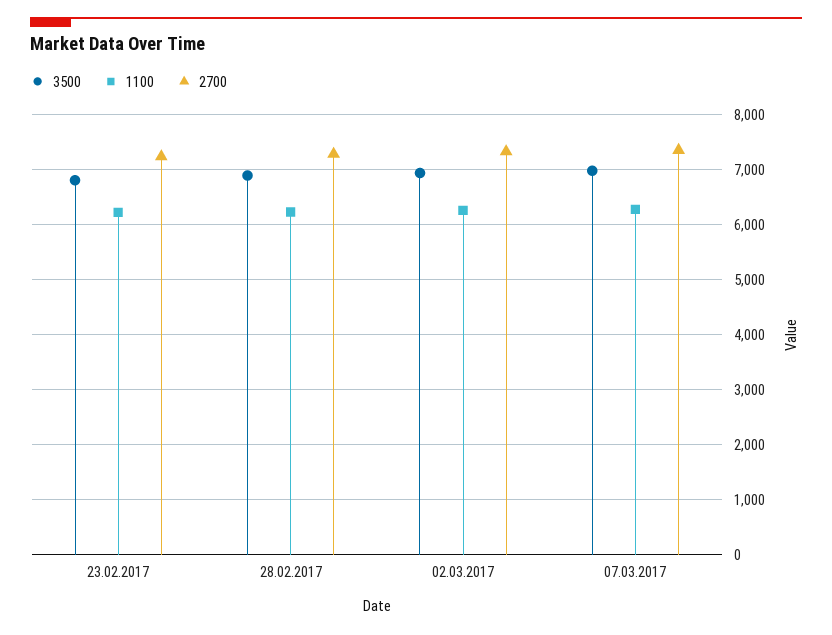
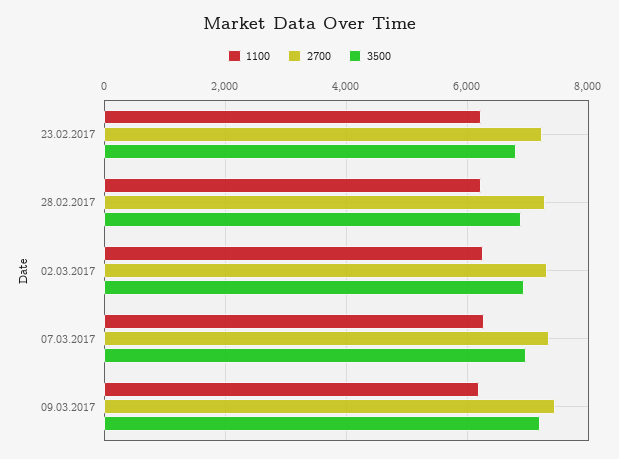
1100, 09.03.2017: none -> 6200
2700, 09.03.2017: none -> 7400
3500, 09.03.2017: none -> 7200

